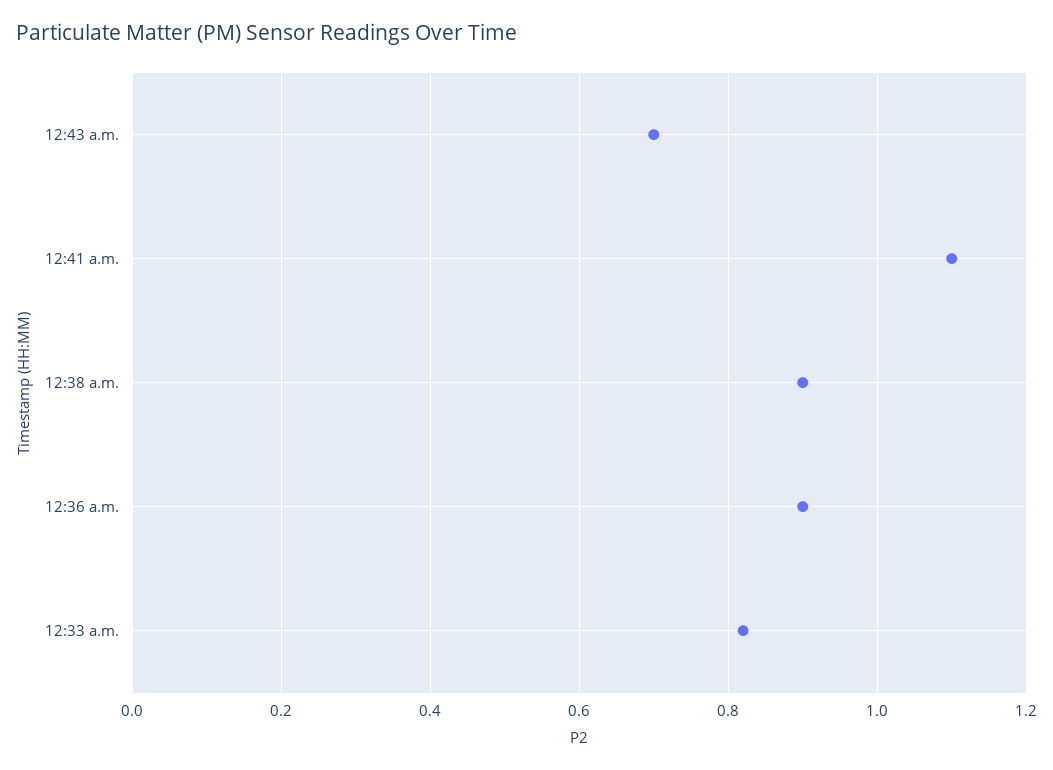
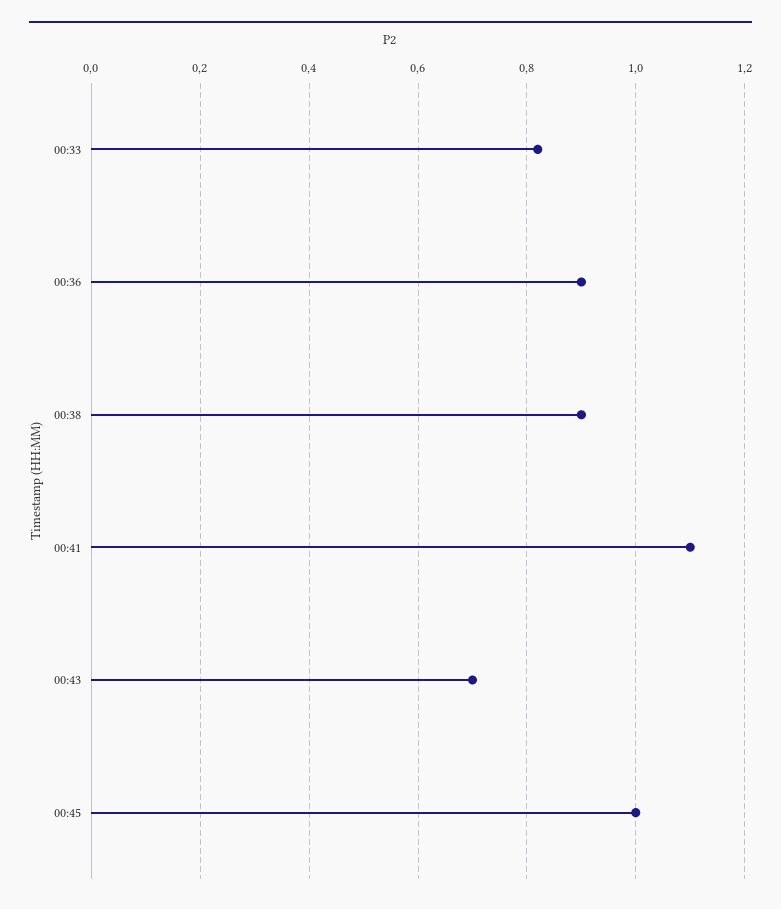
00:45: none -> 1

